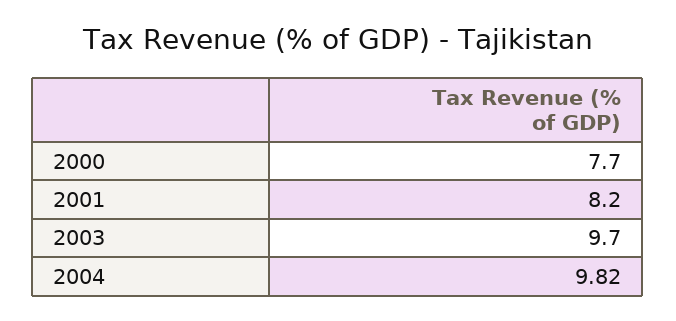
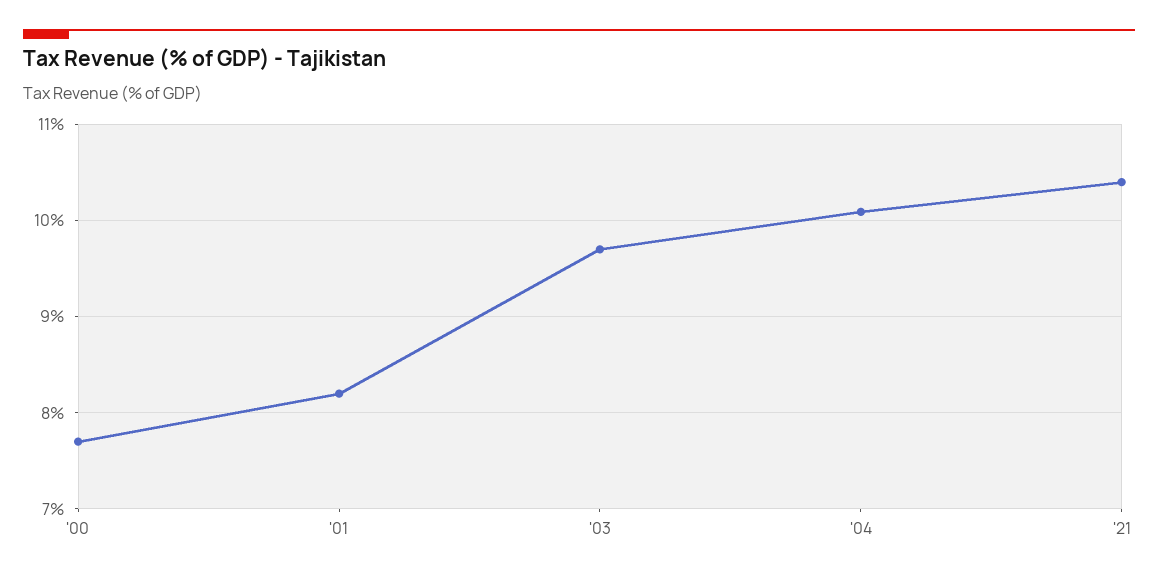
2004: 9.82 -> 10.1
'21: none -> 10.4

